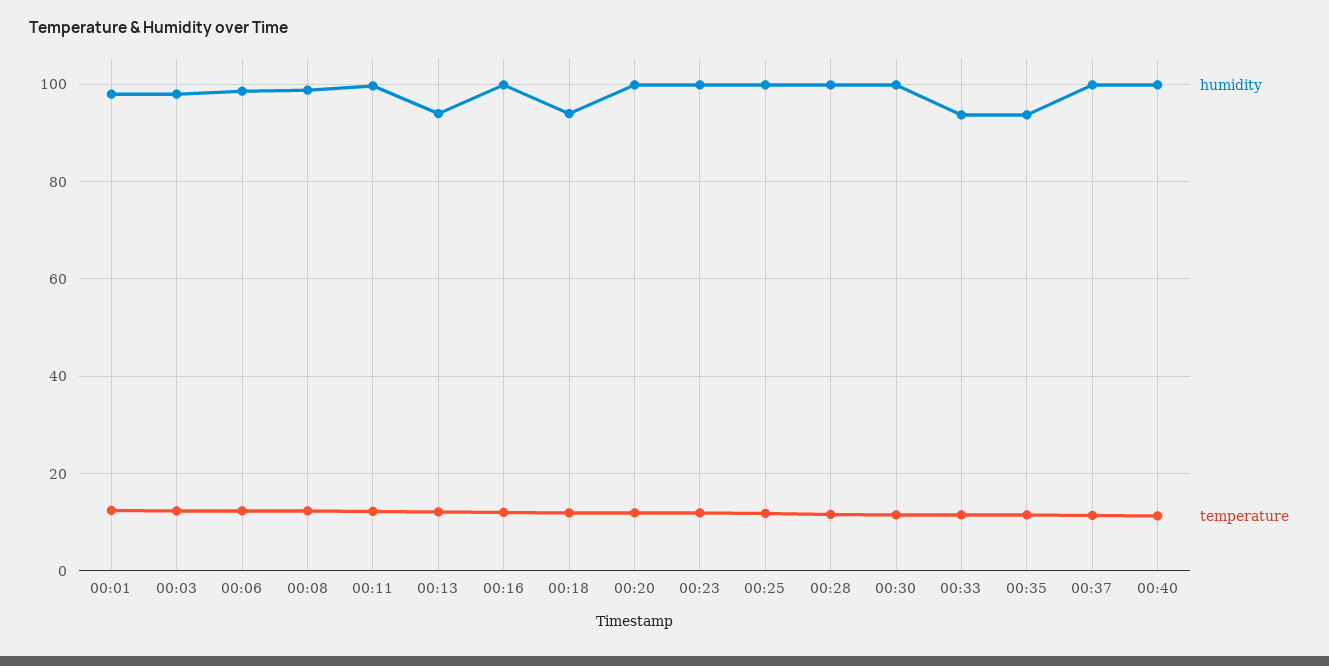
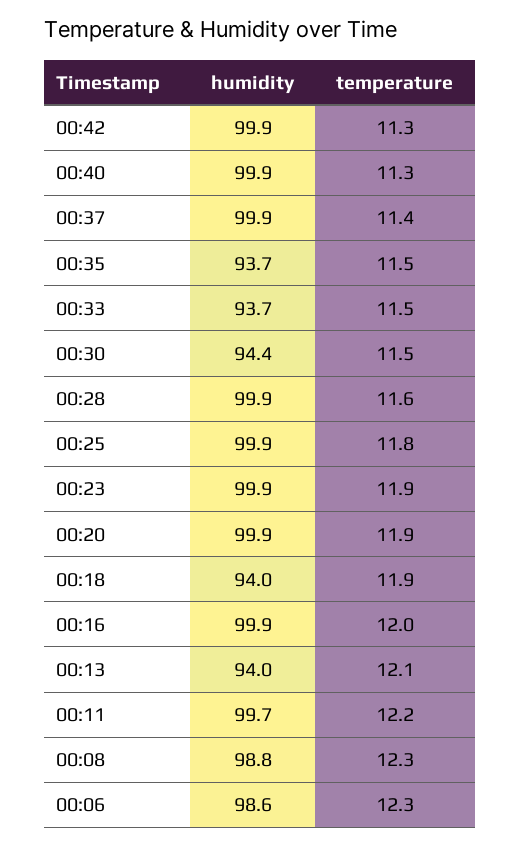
humidity, 00:01: 98 -> none
temperature, 00:01: 12 -> none
humidity, 00:03: 98 -> none
temperature, 00:03: 12 -> none
humidity, 00:30: 100 -> 94.4
humidity, 00:42: none -> 99.9
temperature, 00:42: none -> 11.3

